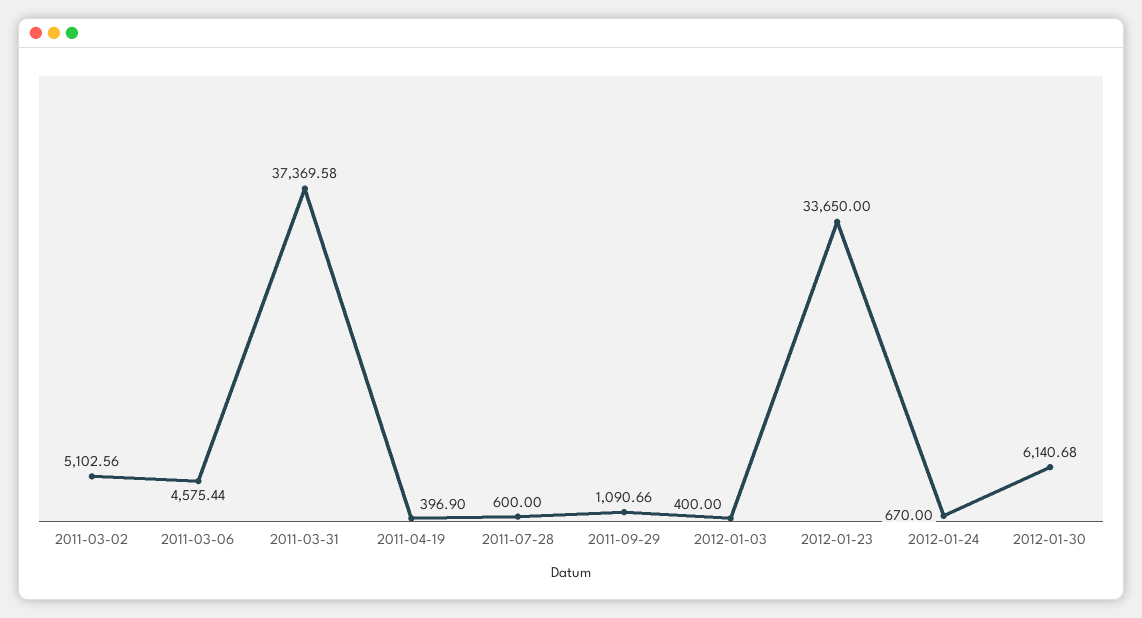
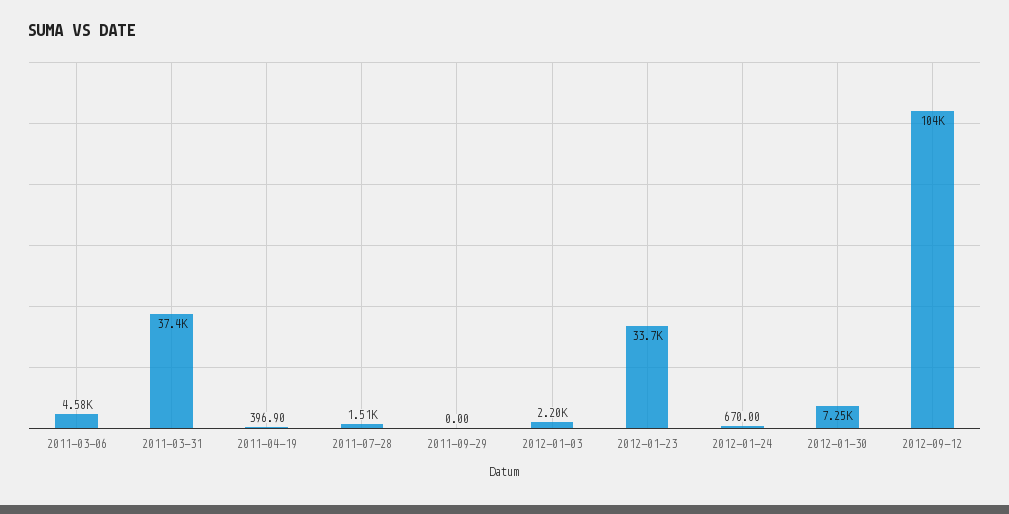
2011-03-02: 5102.56 -> none
2011-07-28: 600 -> 1510
2011-09-29: 1090.66 -> 0
2012-01-03: 400 -> 2200
2012-01-30: 6140.68 -> 7250
2012-09-12: none -> 104000

